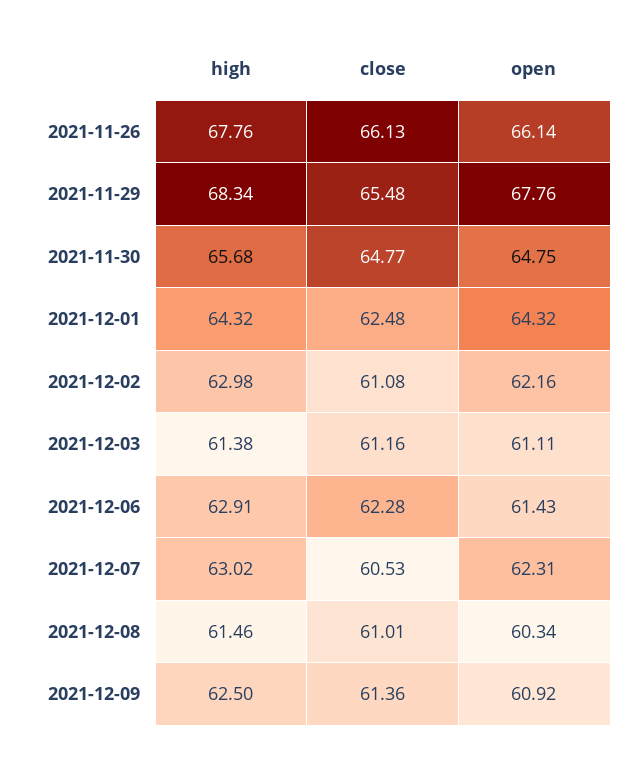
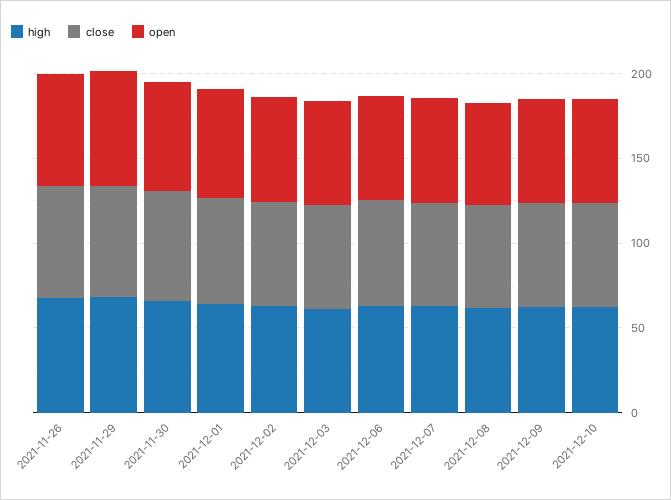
high, 2021-12-10: none -> 60
close, 2021-12-10: none -> 60
open, 2021-12-10: none -> 60

